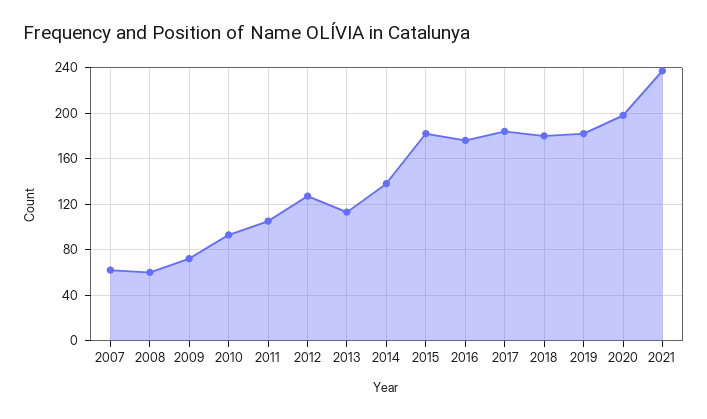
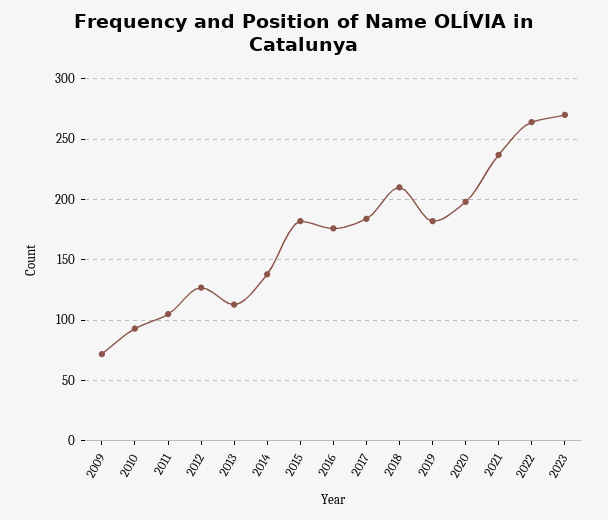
2007: 60 -> none
2008: 60 -> none
2018: 180 -> 210
2022: none -> 265
2023: none -> 270

